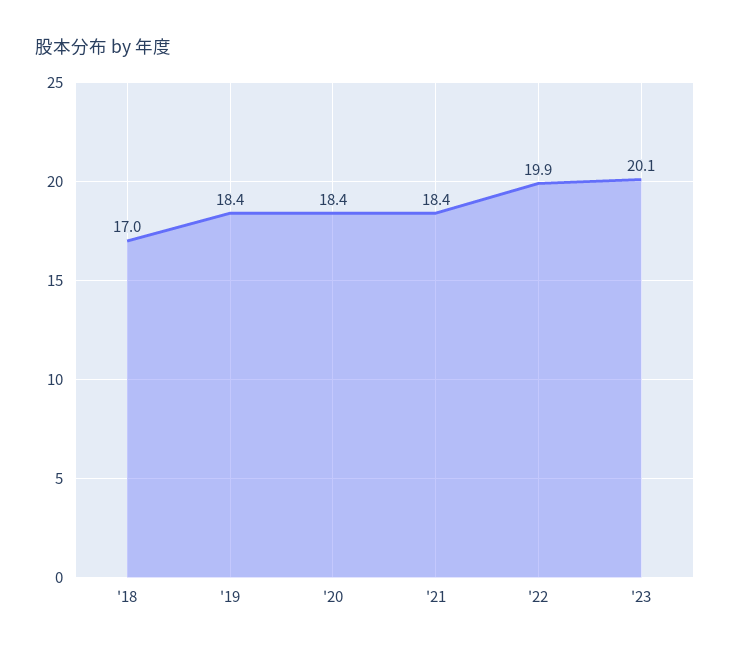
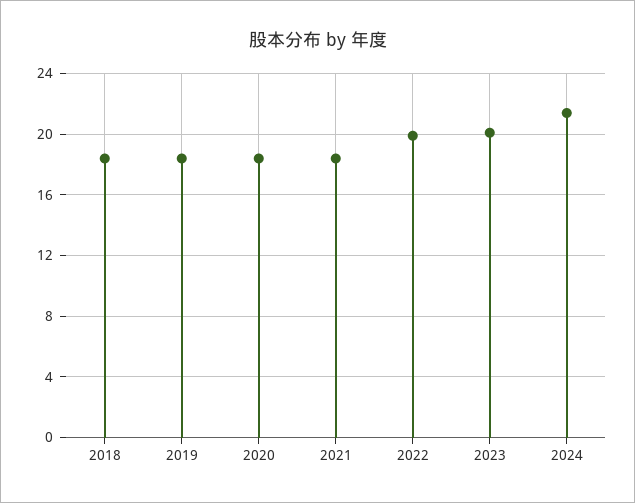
'18: 17 -> 18.5
2024: none -> 21.5

